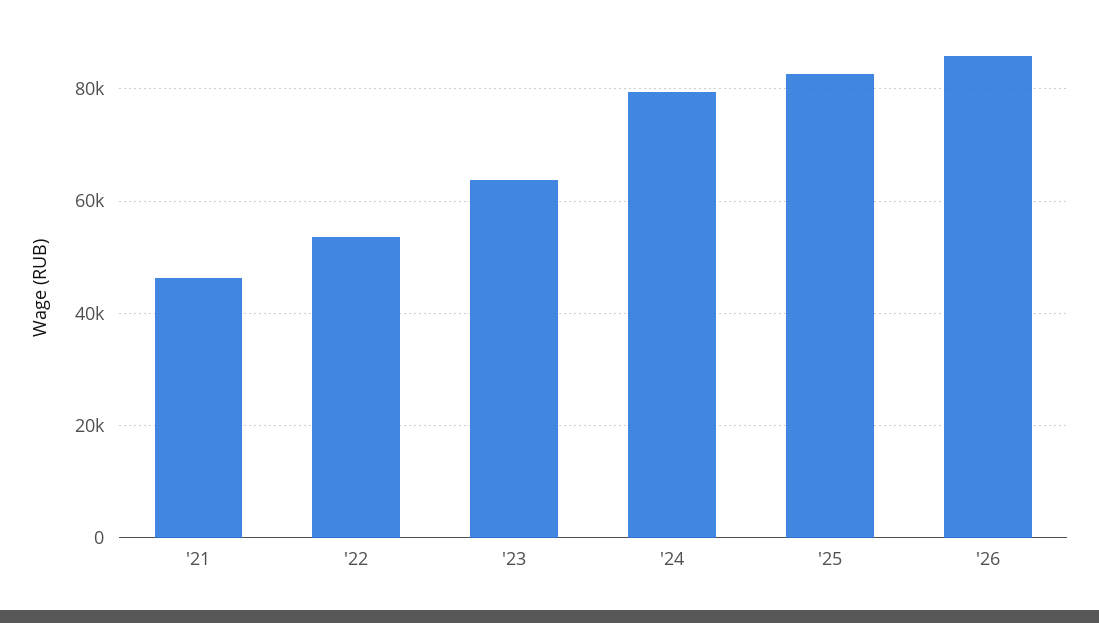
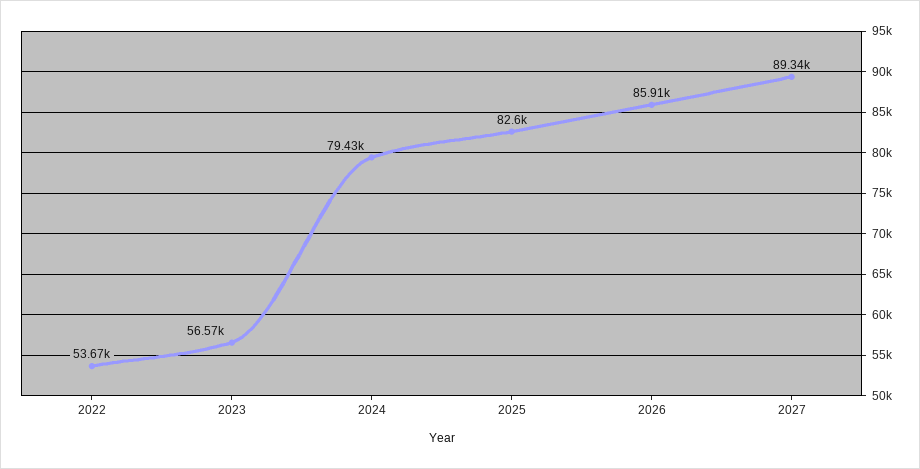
'21: 46000 -> none
'23: 64000 -> 56570
2027: none -> 89340

